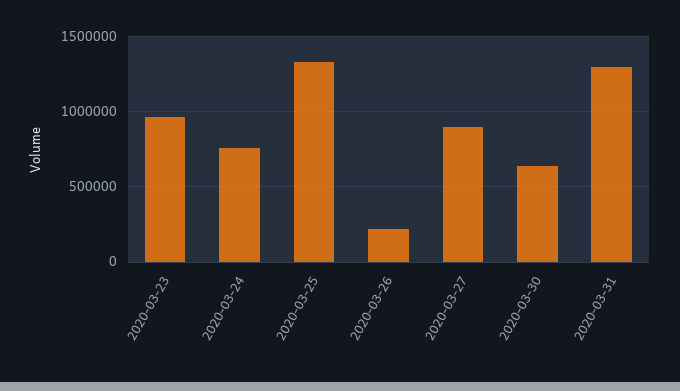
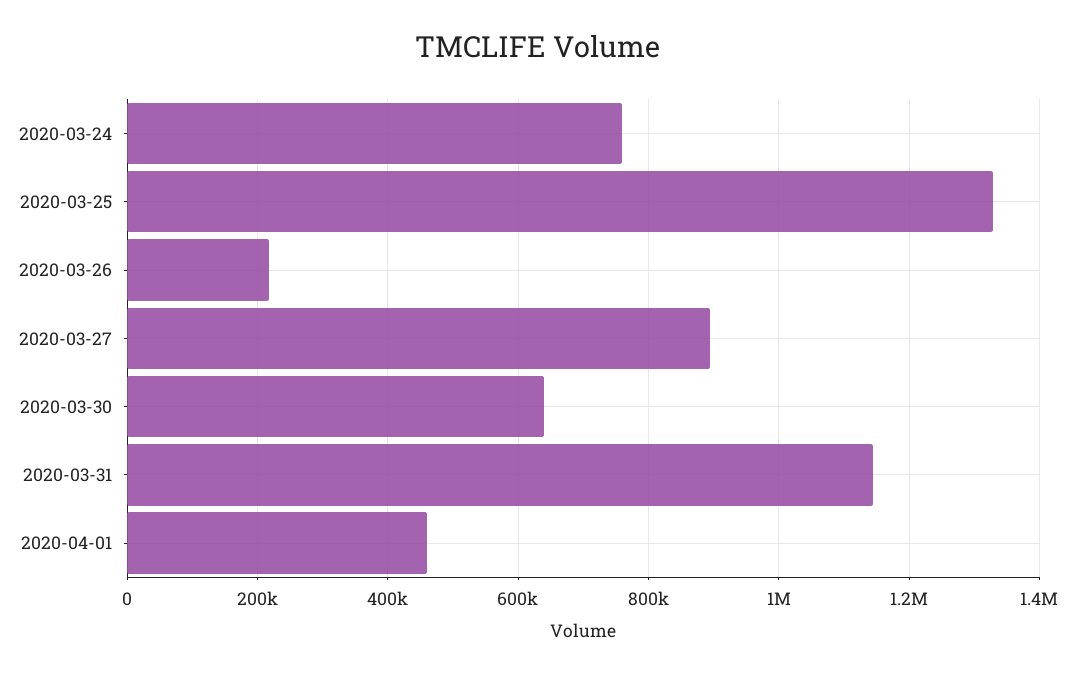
2020-03-23: 950000 -> none
2020-03-31: 1300000 -> 1140000
2020-04-01: none -> 460000

